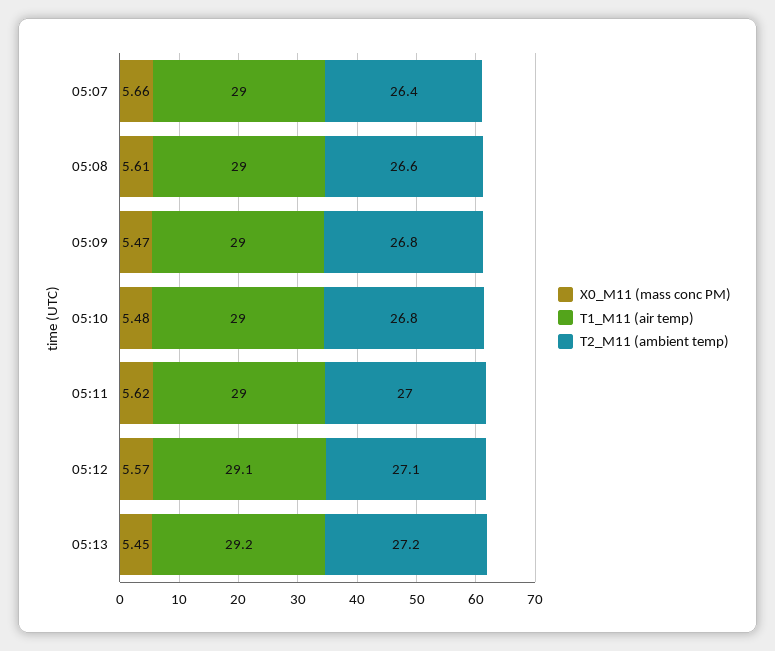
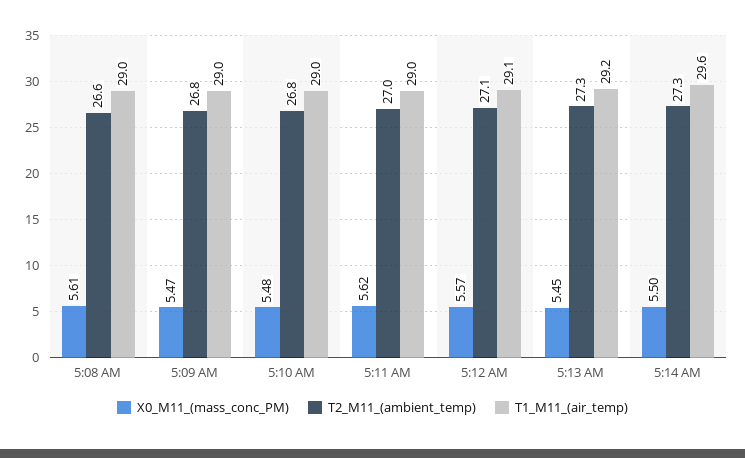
X0_M11 (mass conc PM), 05:07: 5.66 -> none
T1_M11 (air temp), 05:07: 29 -> none
T2_M11 (ambient temp), 05:07: 26.4 -> none
T2_M11 (ambient temp), 05:13: 27.2 -> 27.3
X0_M11 (mass conc PM), 5:14 AM: none -> 5.5
T2_M11 (ambient temp), 5:14 AM: none -> 27.3
T1_M11 (air temp), 5:14 AM: none -> 29.6

